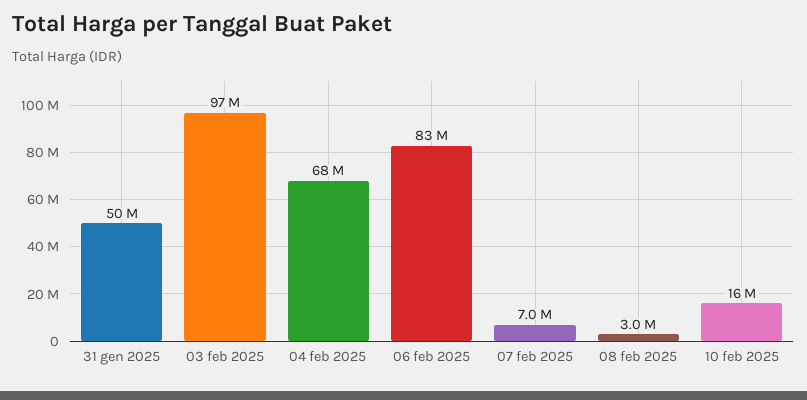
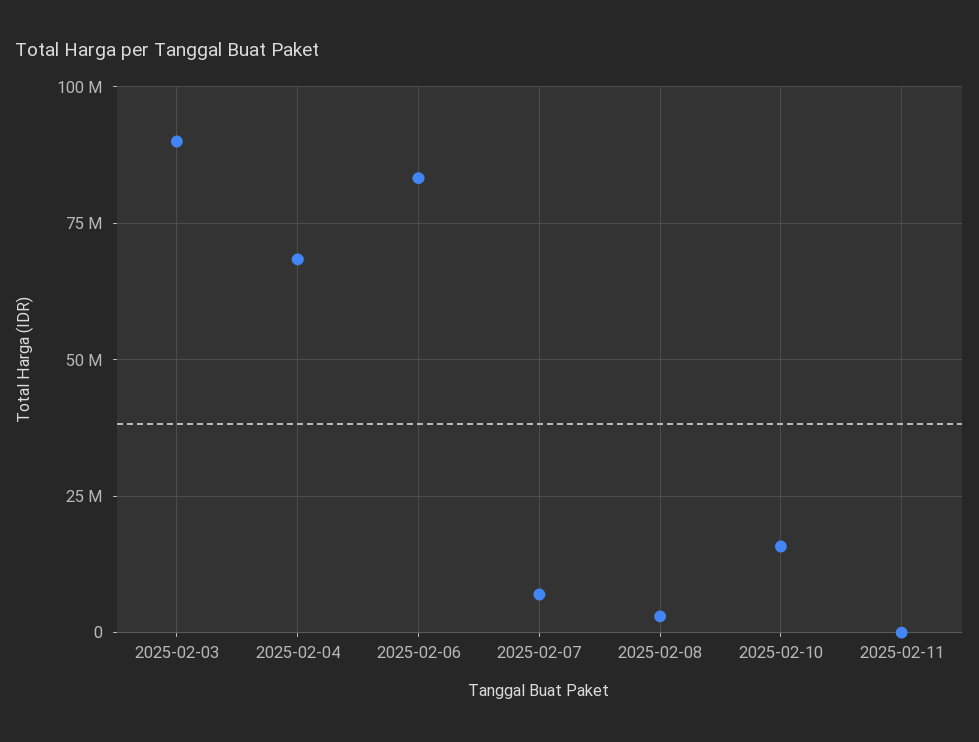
31 gen 2025: 50000000 -> none
03 feb 2025: 97000000 -> 90000000
2025-02-11: none -> 0

